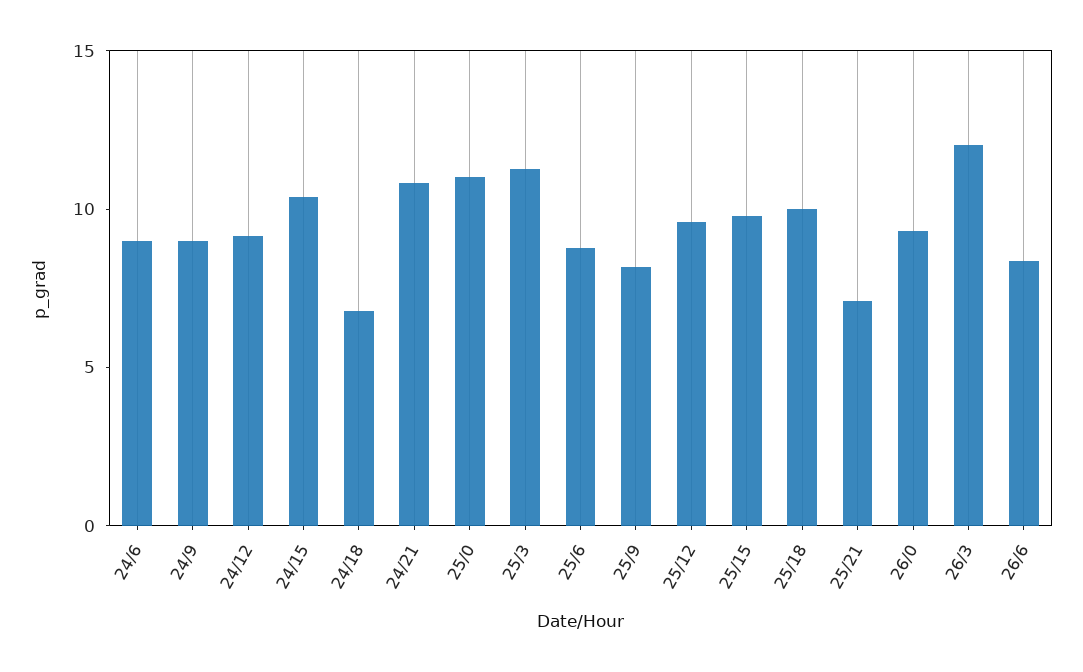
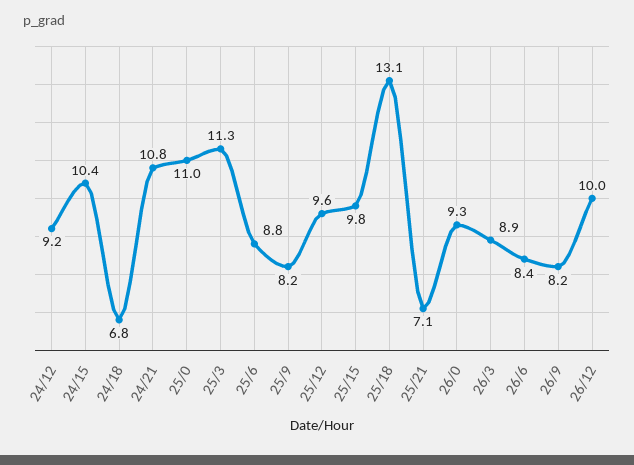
24/6: 9 -> none
24/9: 9 -> none
25/18: 10 -> 13.1
26/3: 12 -> 8.9
26/9: none -> 8.2
26/12: none -> 10

